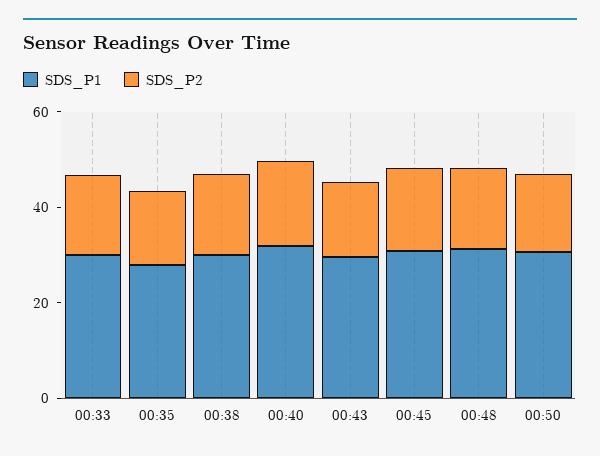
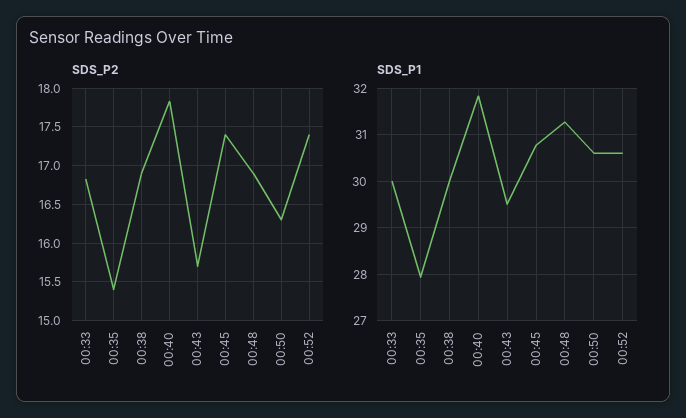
SDS_P2, 00:52: none -> 17.4
SDS_P1, 00:52: none -> 30.6

